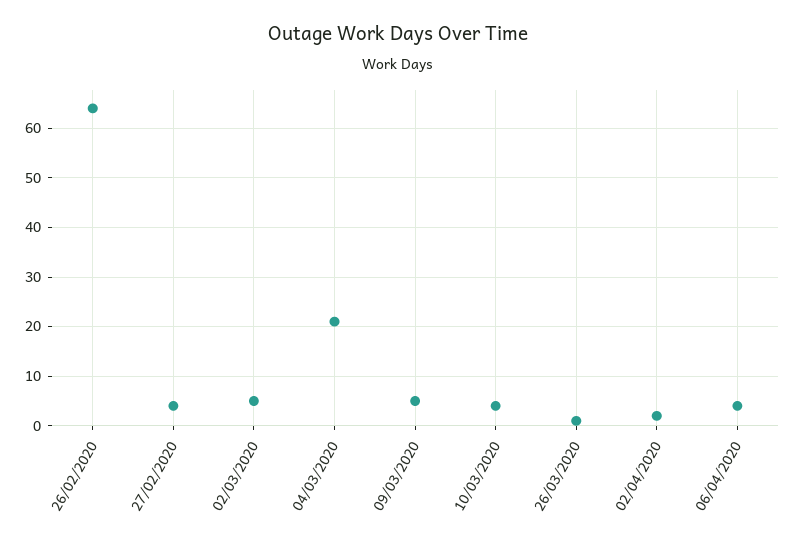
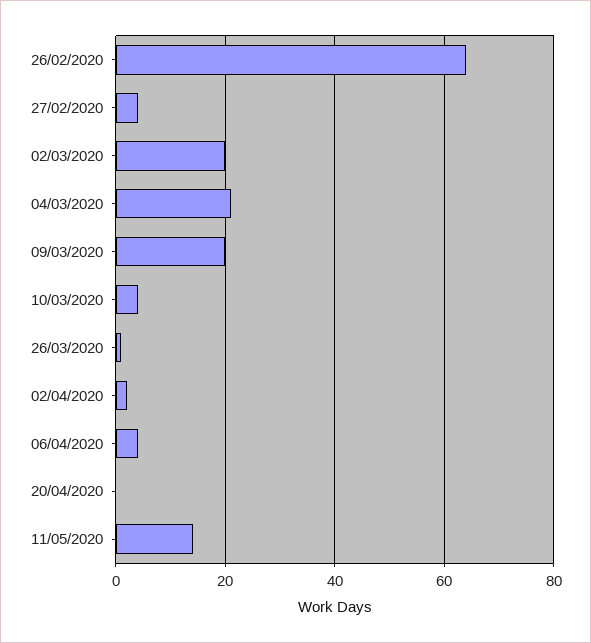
02/03/2020: 5 -> 20
09/03/2020: 5 -> 20
20/04/2020: none -> 0
11/05/2020: none -> 15

